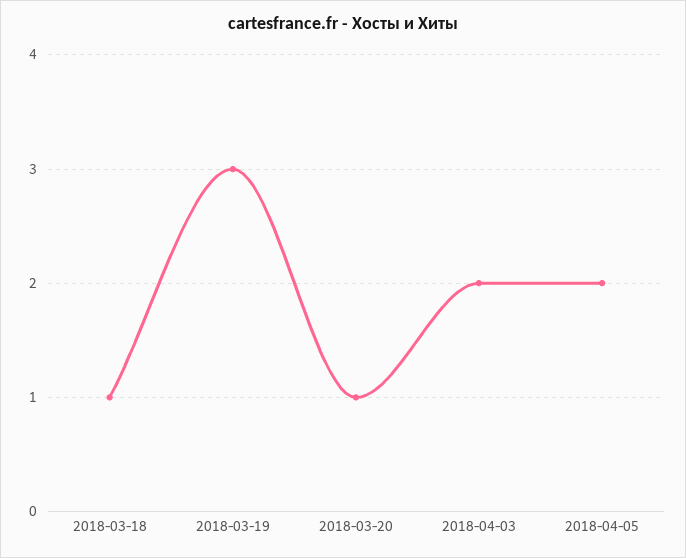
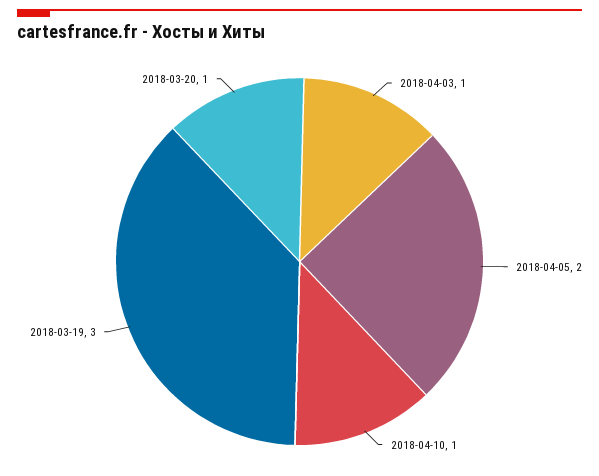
2018-03-18: 1 -> none
2018-04-03: 2 -> 1
2018-04-10: none -> 1

